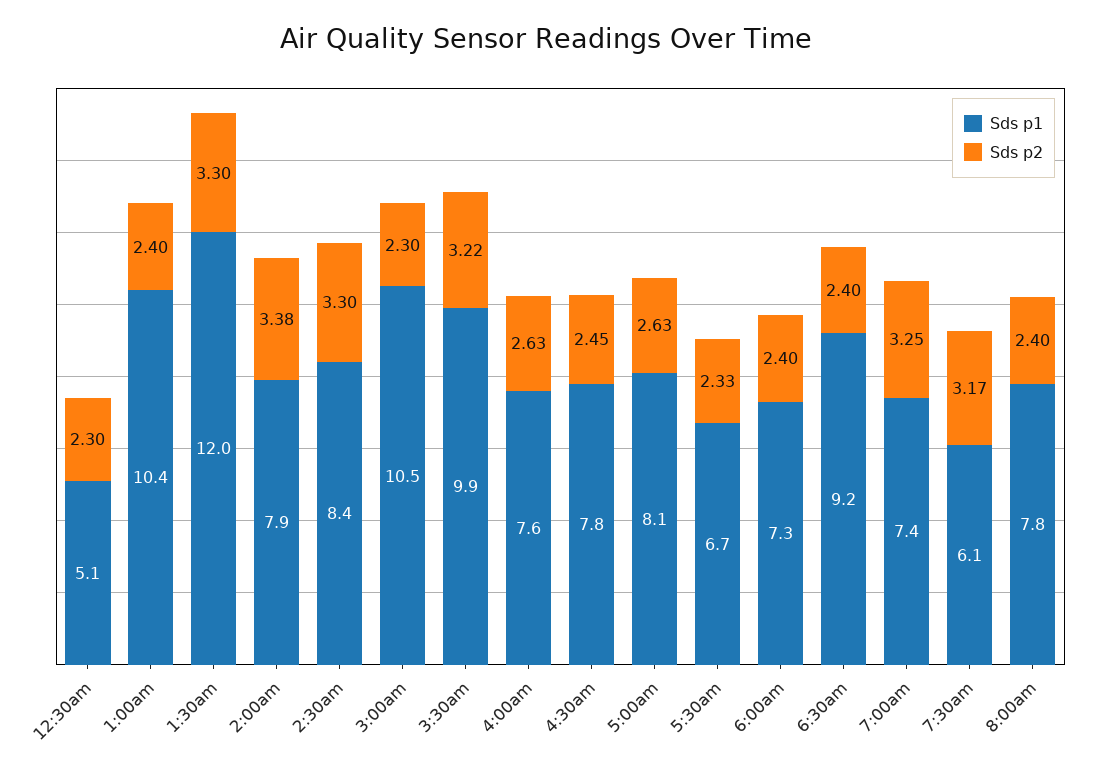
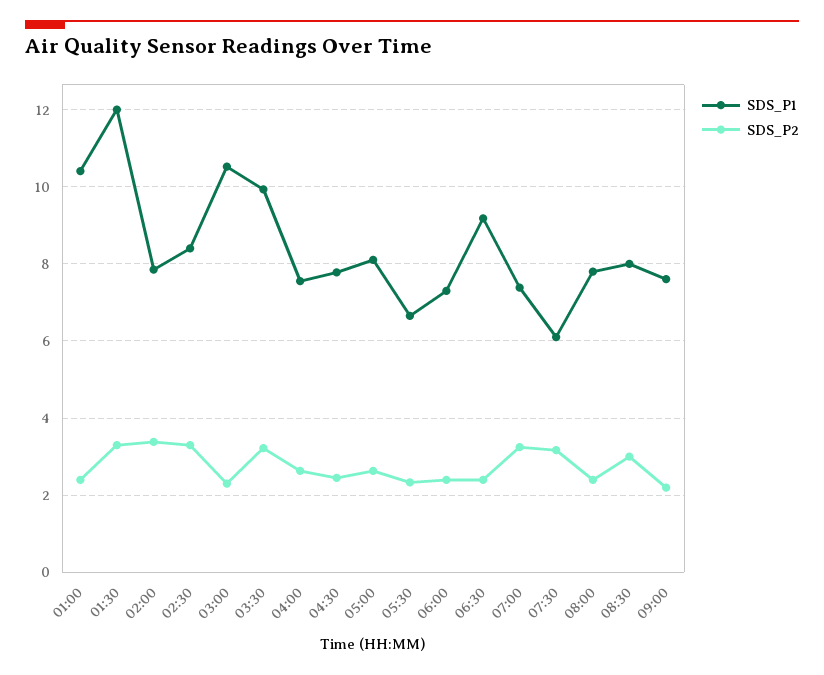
Sds p1, 12:30am: 5.1 -> none
Sds p2, 12:30am: 2.3 -> none
Sds p1, 08:30: none -> 8
Sds p2, 08:30: none -> 3
Sds p1, 09:00: none -> 7.6
Sds p2, 09:00: none -> 2.2

